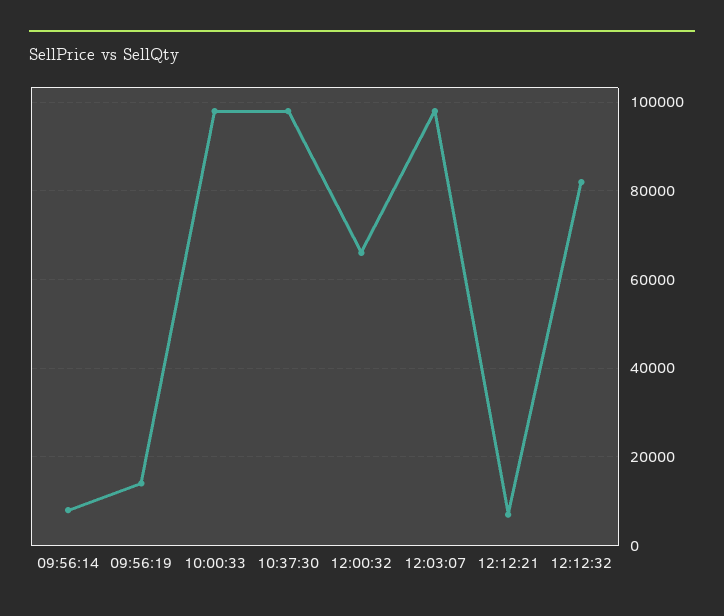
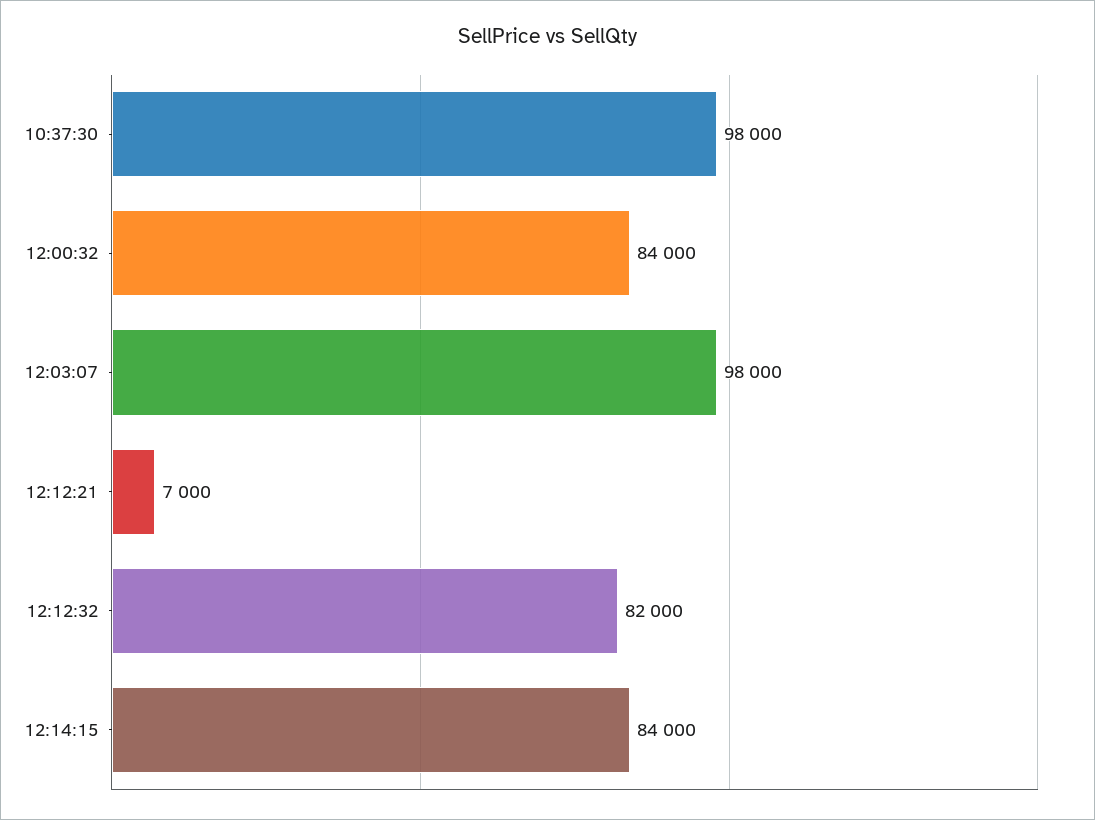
09:56:14: 8000 -> none
09:56:19: 14000 -> none
10:00:33: 98000 -> none
12:00:32: 66000 -> 84000
12:14:15: none -> 84000

